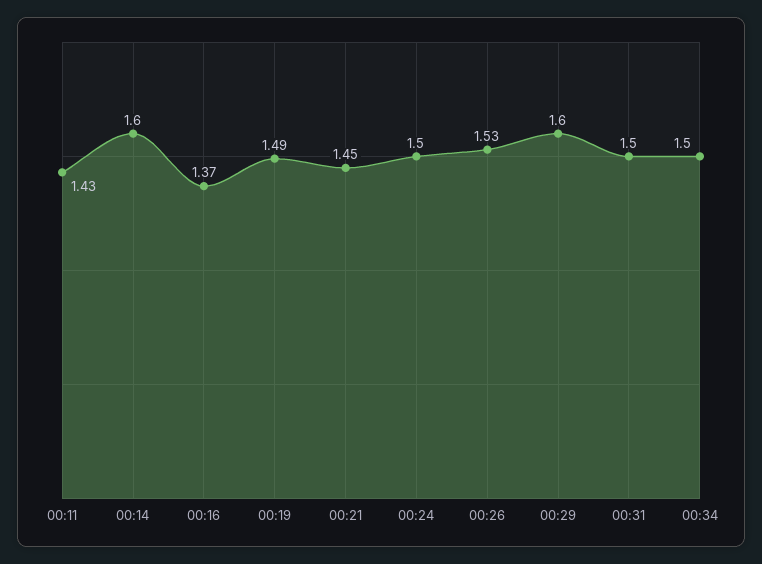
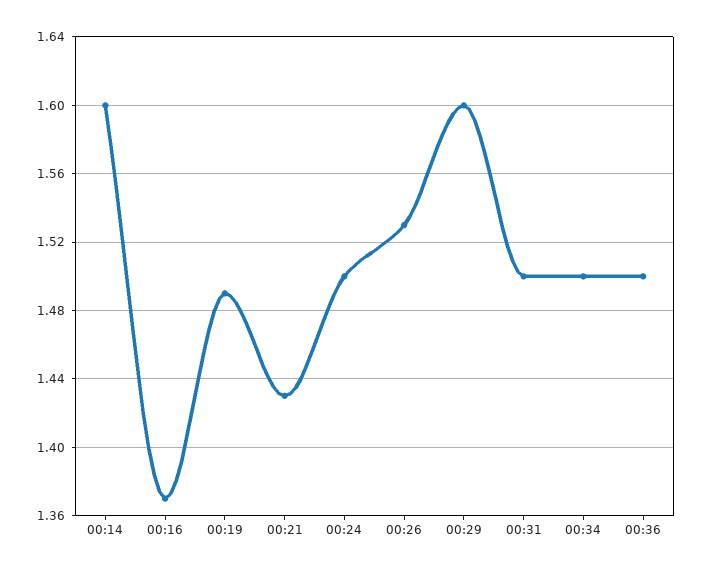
00:11: 1.43 -> none
00:21: 1.45 -> 1.43
00:36: none -> 1.5

